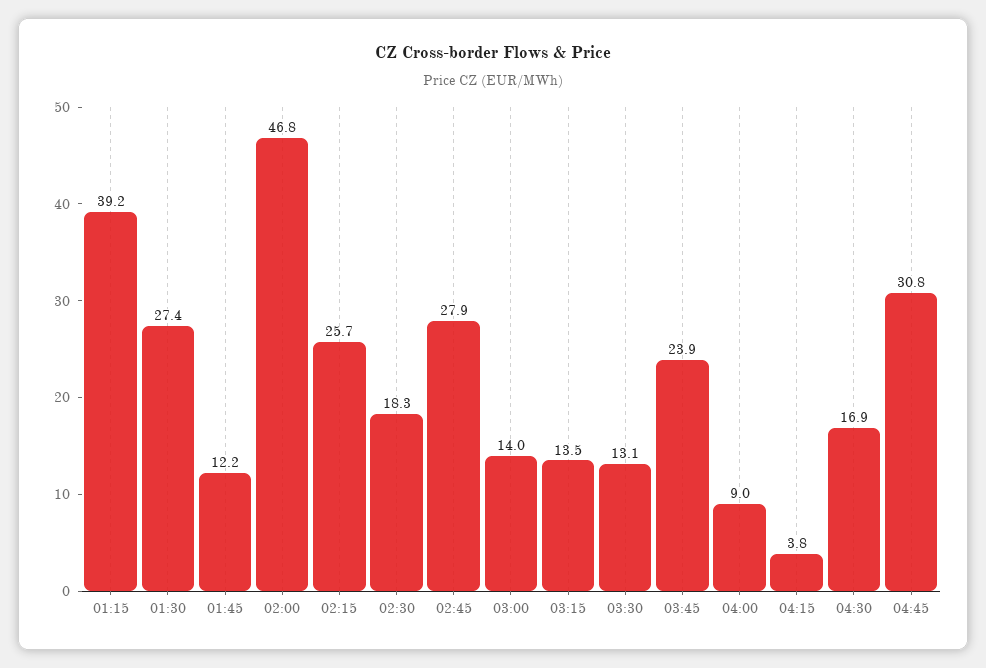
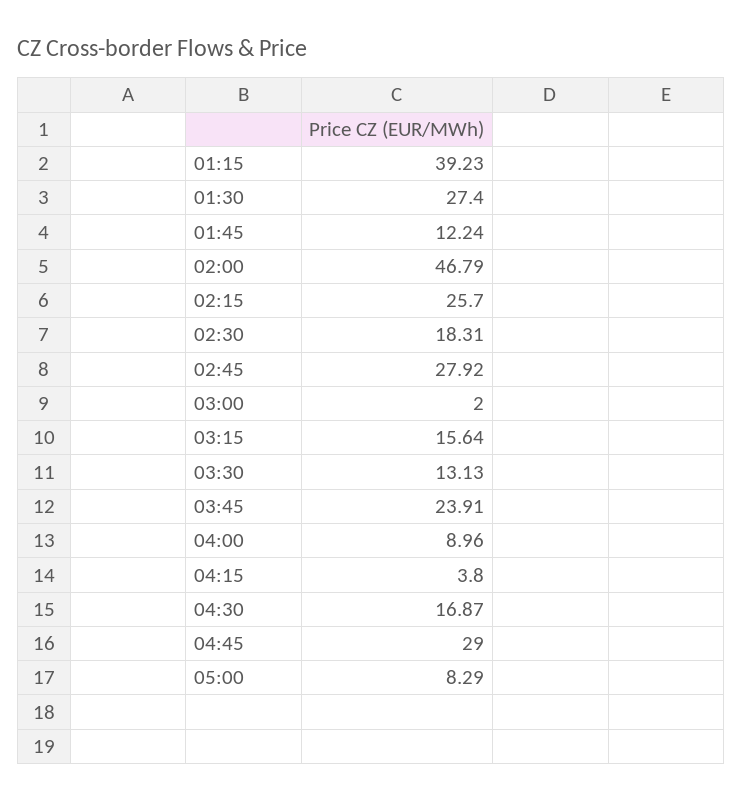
03:00: 14 -> 2
03:15: 13.5 -> 15.64
04:45: 30.8 -> 29
05:00: none -> 8.29

